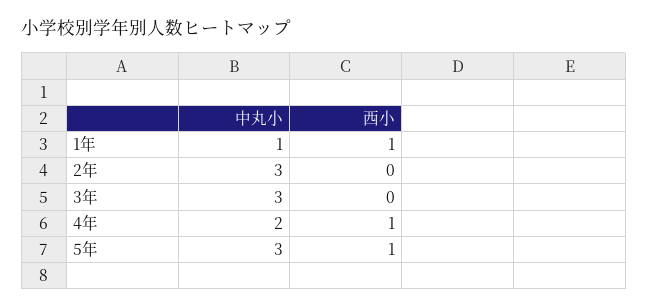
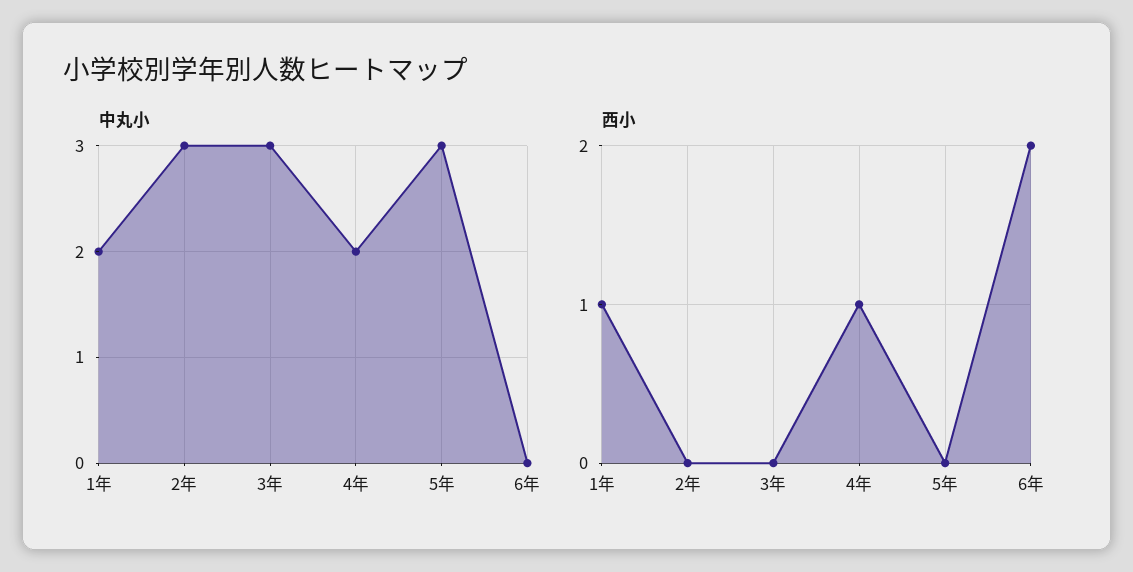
中丸小, 1年: 1 -> 2
西小, 5年: 1 -> 0
中丸小, 6年: none -> 0
西小, 6年: none -> 2

